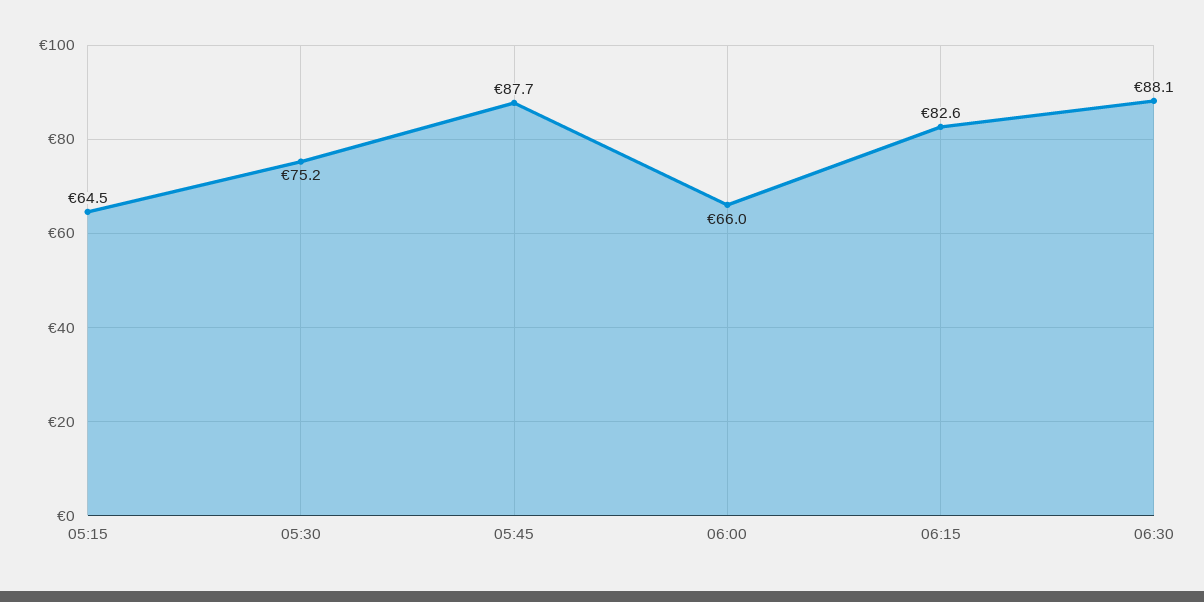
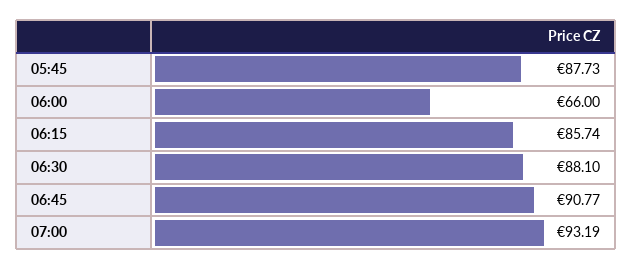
05:15: 64.5 -> none
05:30: 75.2 -> none
06:15: 82.6 -> 85.74
06:45: none -> 90.77
07:00: none -> 93.19

